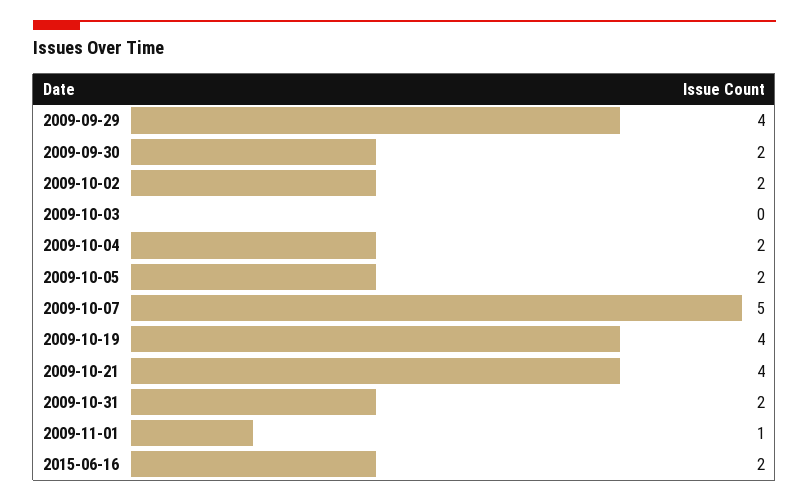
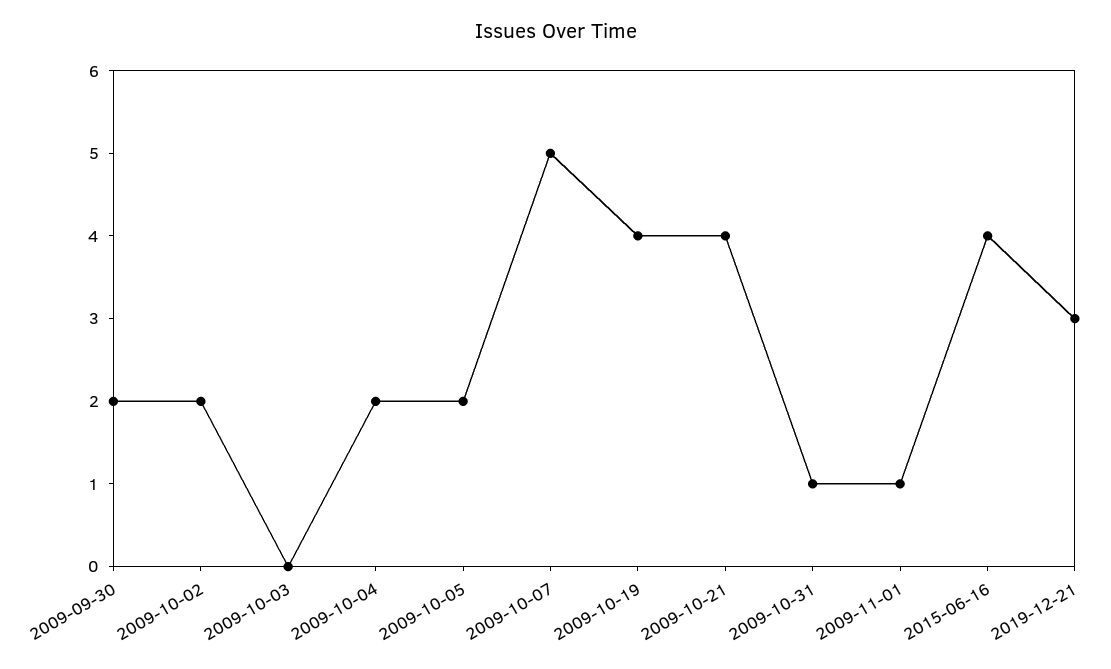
2009-09-29: 4 -> none
2009-10-31: 2 -> 1
2015-06-16: 2 -> 4
2019-12-21: none -> 3

